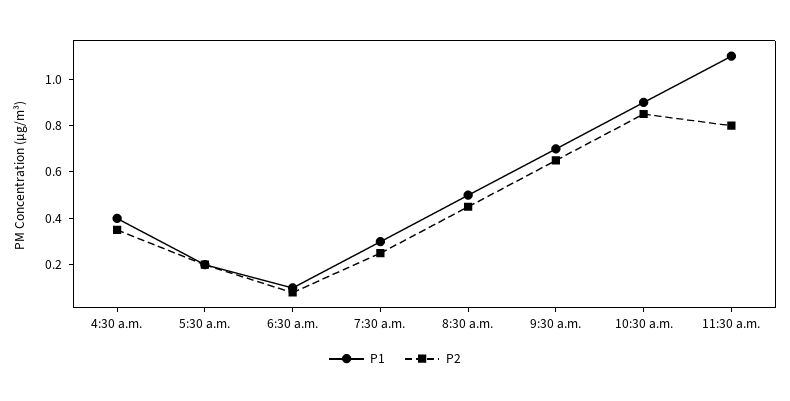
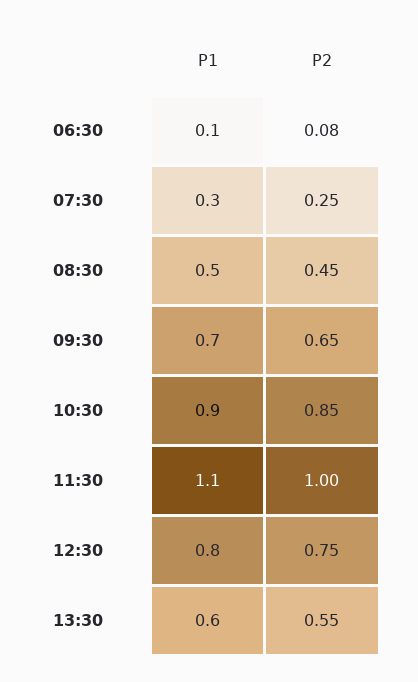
P1, 4:30 a.m.: 0.4 -> none
P2, 4:30 a.m.: 0.35 -> none
P1, 5:30 a.m.: 0.2 -> none
P2, 5:30 a.m.: 0.2 -> none
P2, 11:30 a.m.: 0.8 -> 1
P1, 12:30: none -> 0.8
P2, 12:30: none -> 0.75
P1, 13:30: none -> 0.6
P2, 13:30: none -> 0.55

